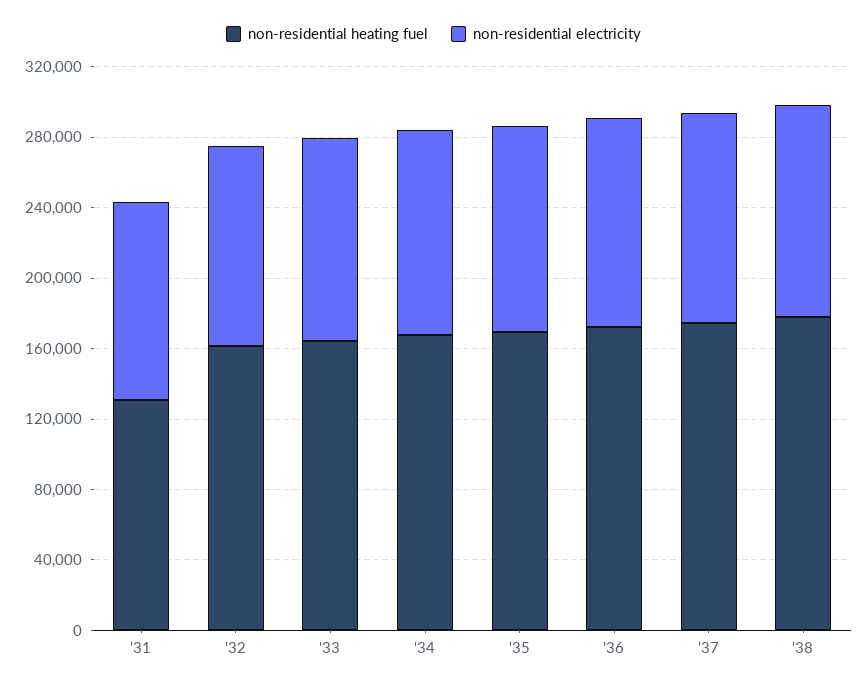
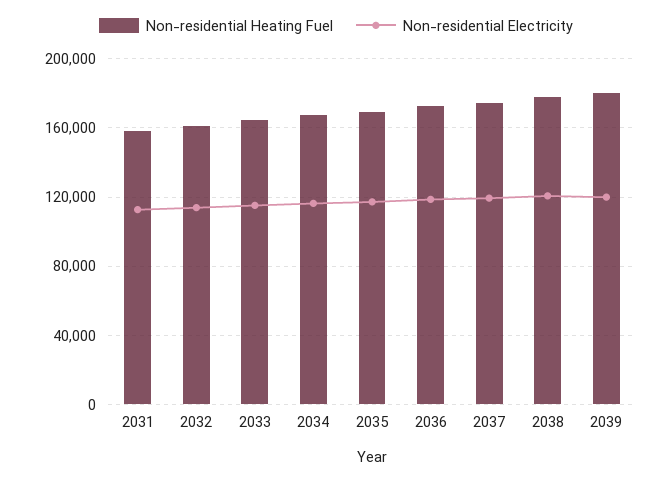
non-residential heating fuel, '31: 130000 -> 160000
non-residential heating fuel, 2039: none -> 180000
non-residential electricity, 2039: none -> 120000

